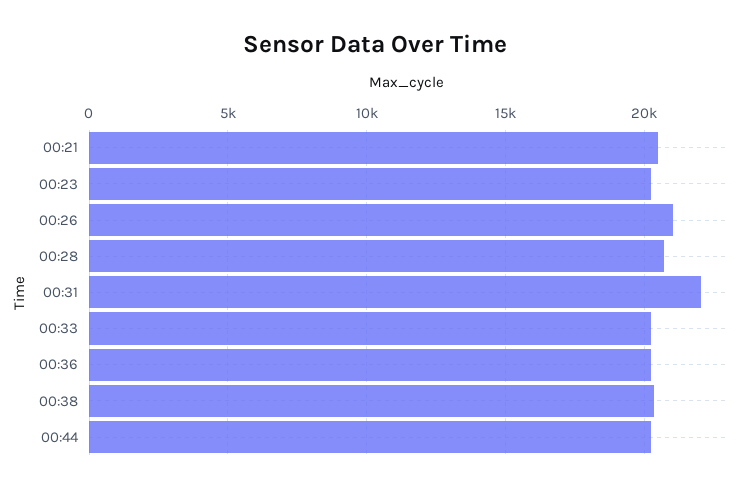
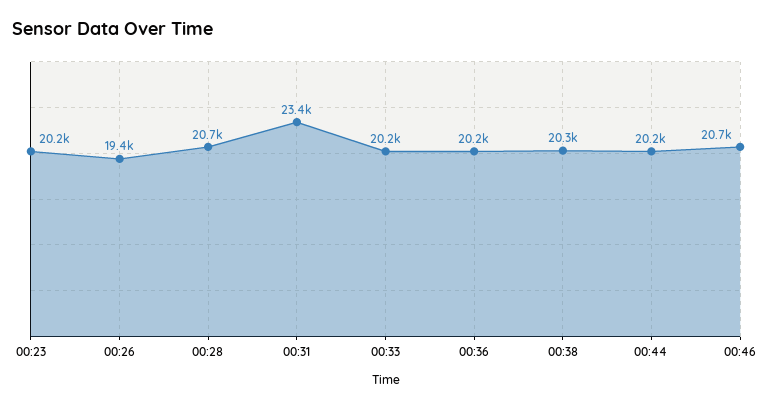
00:21: 20500 -> none
00:26: 21000 -> 19400
00:31: 22000 -> 23400
00:46: none -> 20700

